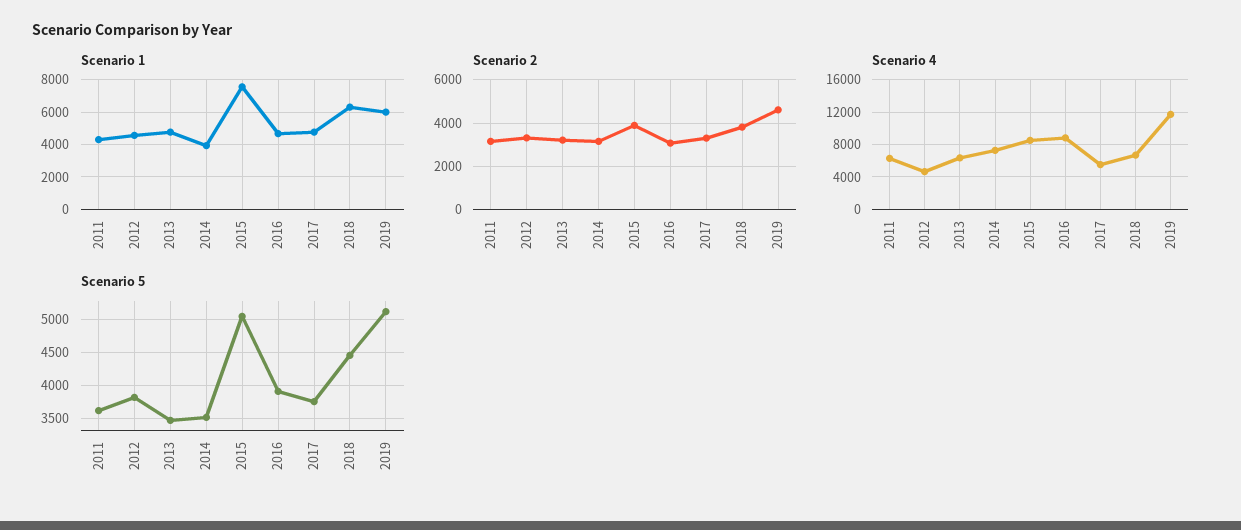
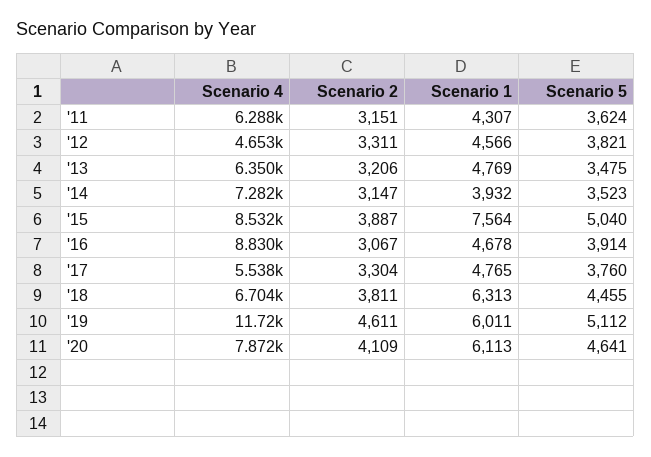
Scenario 4, '20: none -> 7872
Scenario 2, '20: none -> 4109
Scenario 1, '20: none -> 6113
Scenario 5, '20: none -> 4641

